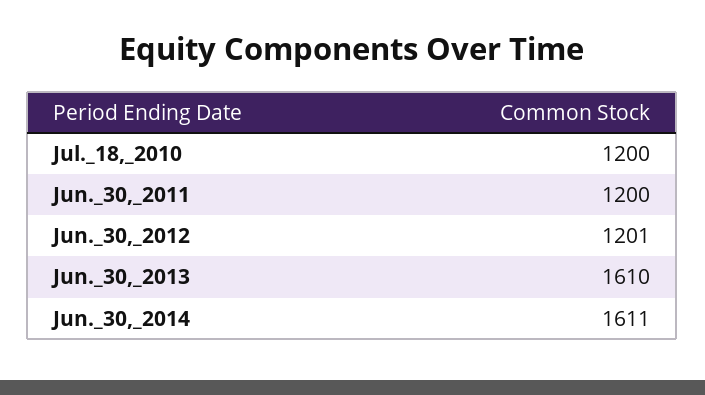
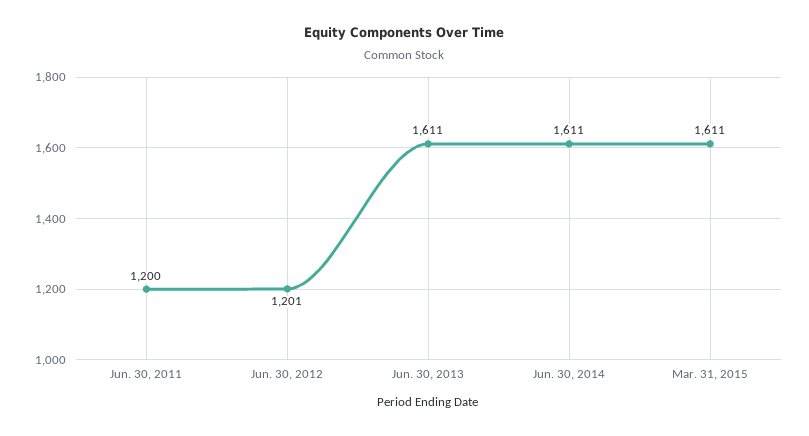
Jul._18,_2010: 1200 -> none
Jun._30,_2013: 1610 -> 1611
Mar. 31, 2015: none -> 1611

